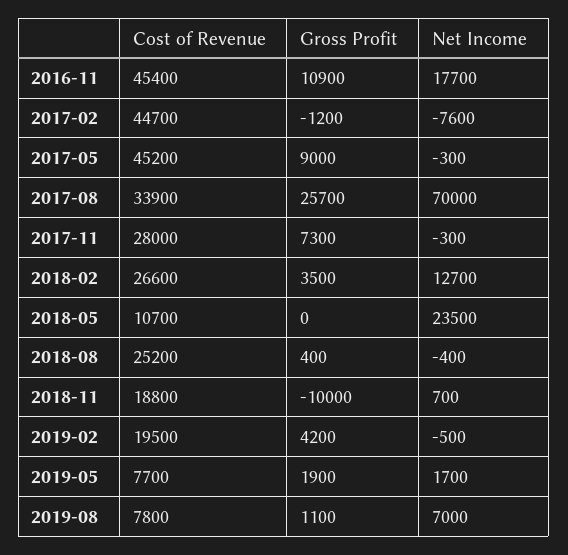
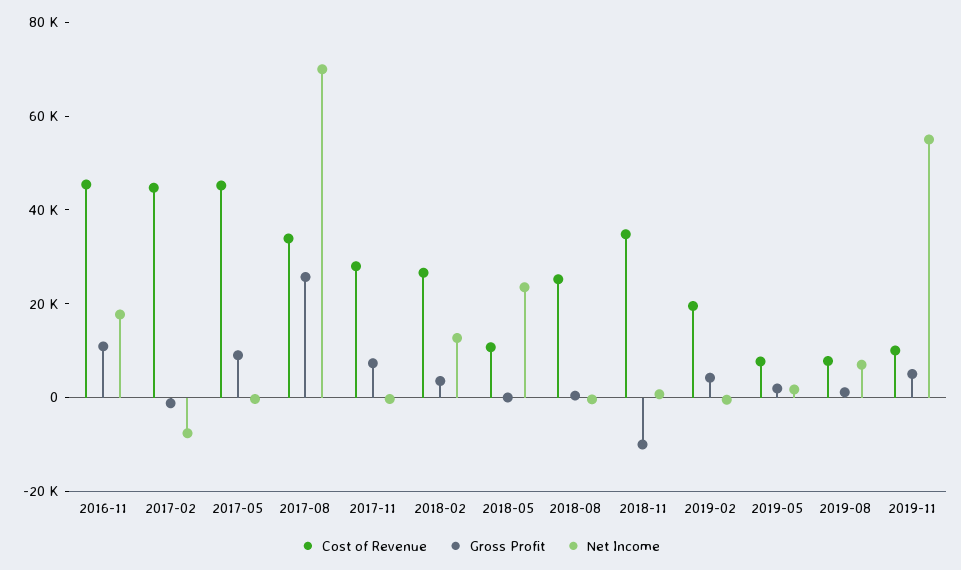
Cost of Revenue, 2018-11: 18800 -> 35000
Cost of Revenue, 2019-11: none -> 10000
Gross Profit, 2019-11: none -> 5000
Net Income, 2019-11: none -> 55000

